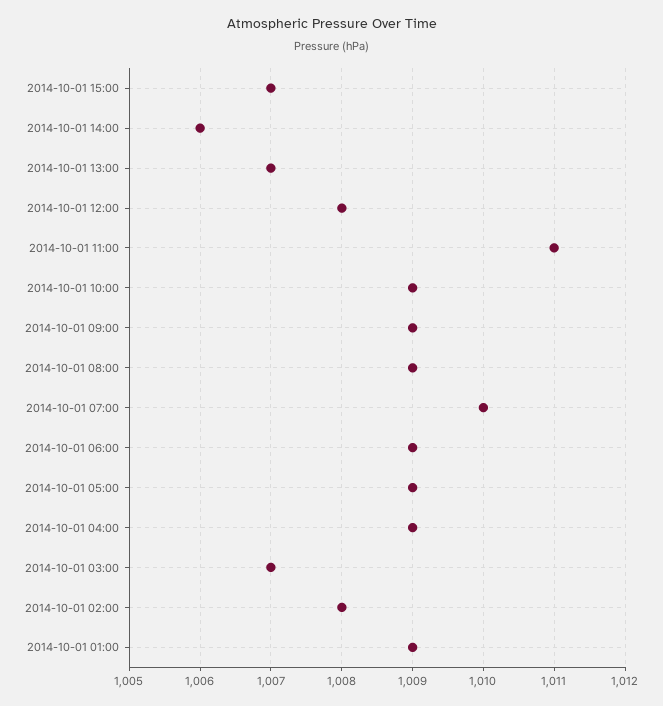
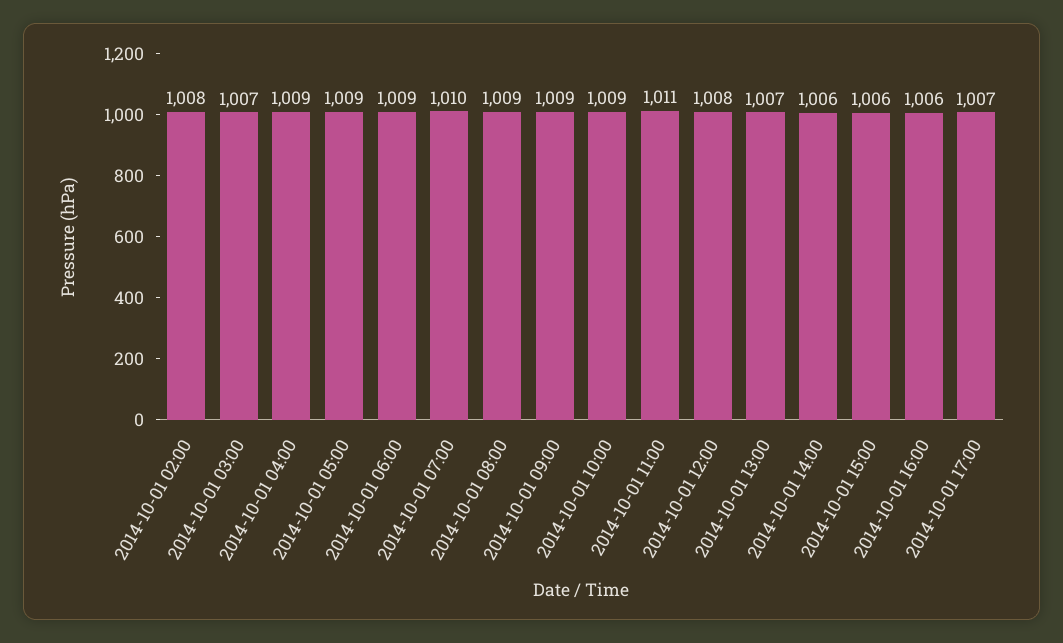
2014-10-01 15:00: 1007 -> 1006
2014-10-01 01:00: 1009 -> none
2014-10-01 16:00: none -> 1006
2014-10-01 17:00: none -> 1007

